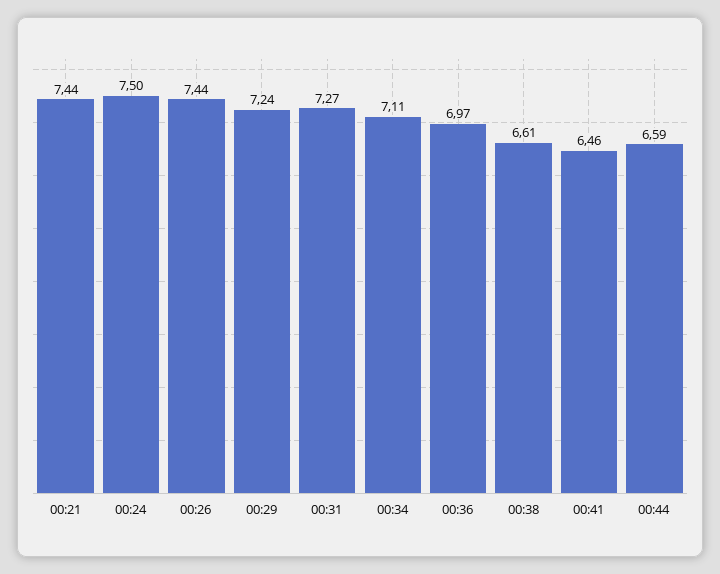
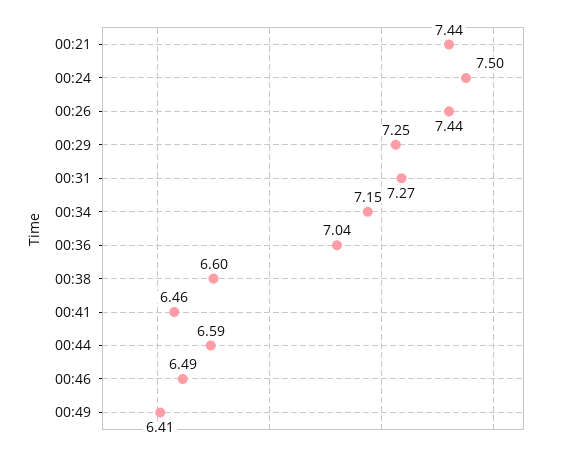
00:29: 7.24 -> 7.25
00:34: 7.11 -> 7.15
00:36: 6.97 -> 7.04
00:38: 6.61 -> 6.6
00:46: none -> 6.49
00:49: none -> 6.41

